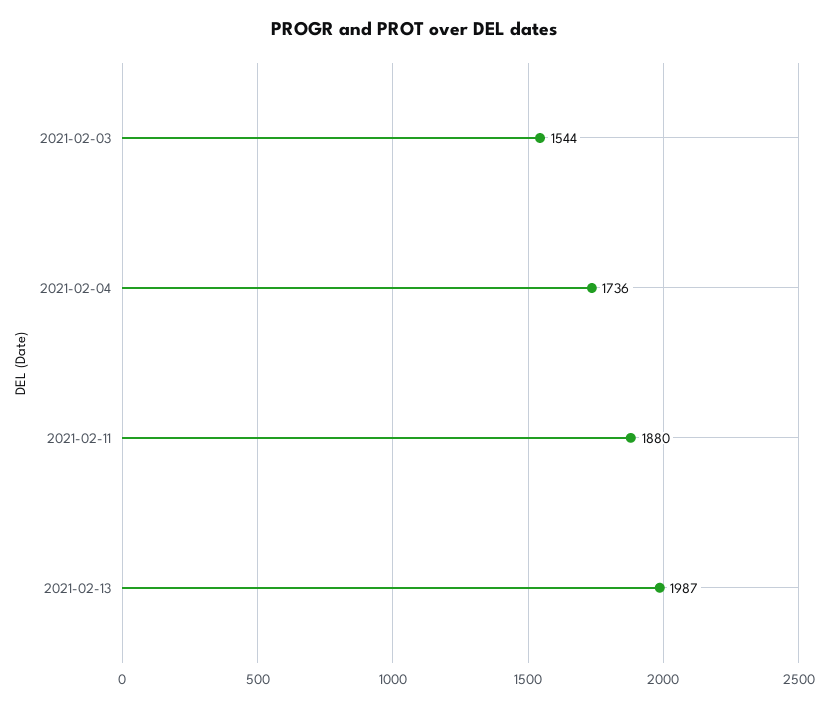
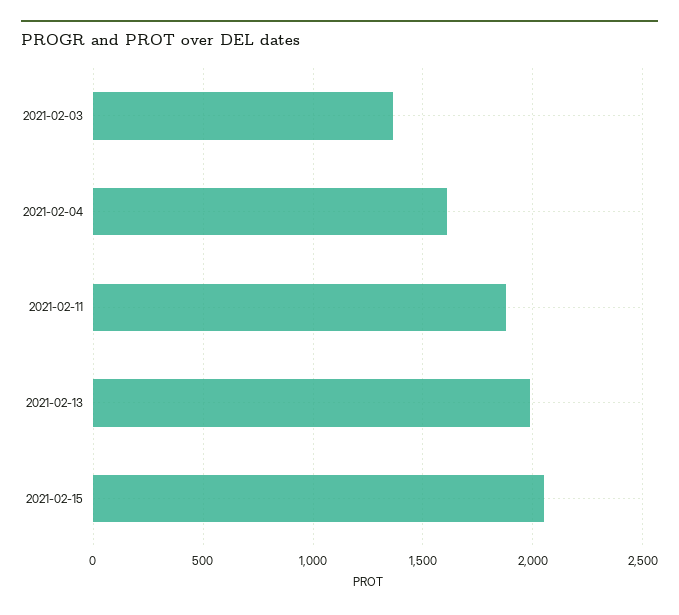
2021-02-03: 1544 -> 1350
2021-02-04: 1736 -> 1600
2021-02-15: none -> 2050

